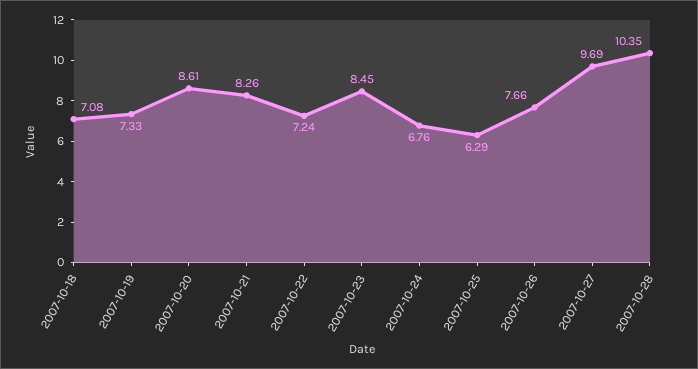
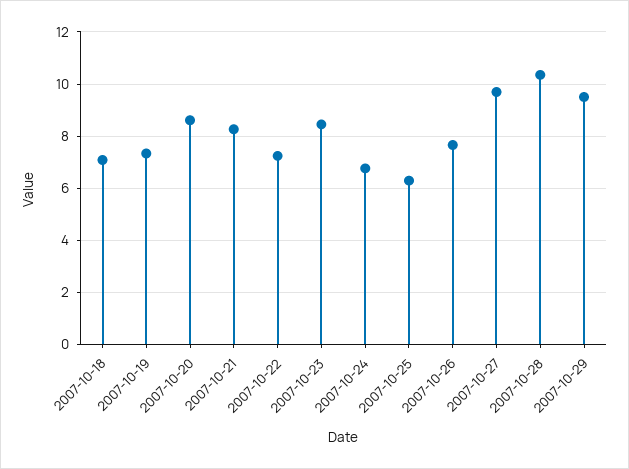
2007-10-29: none -> 9.5

